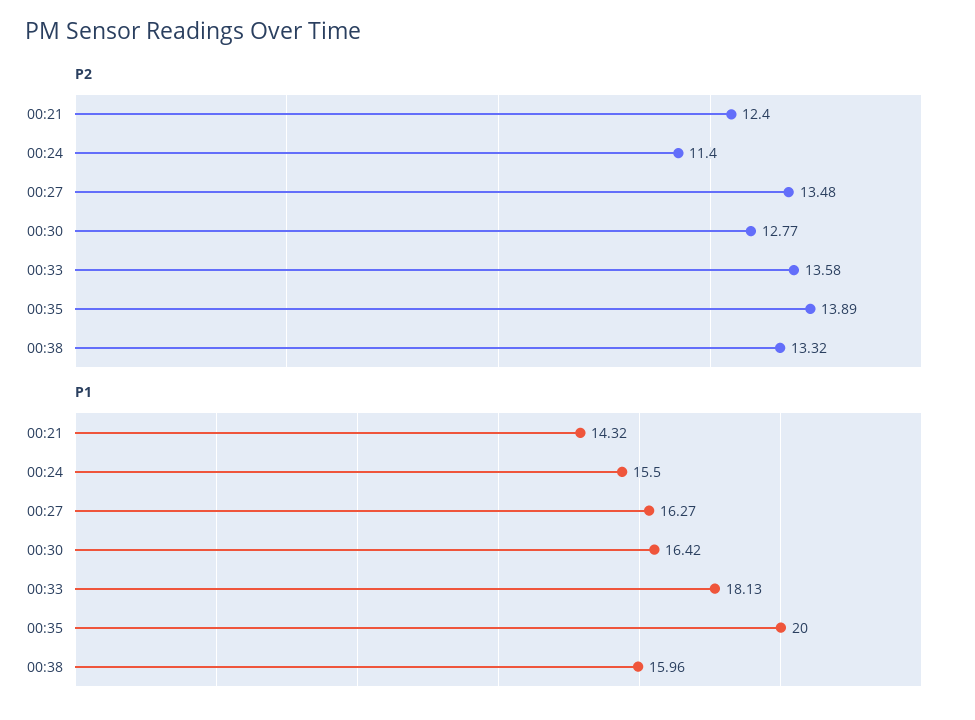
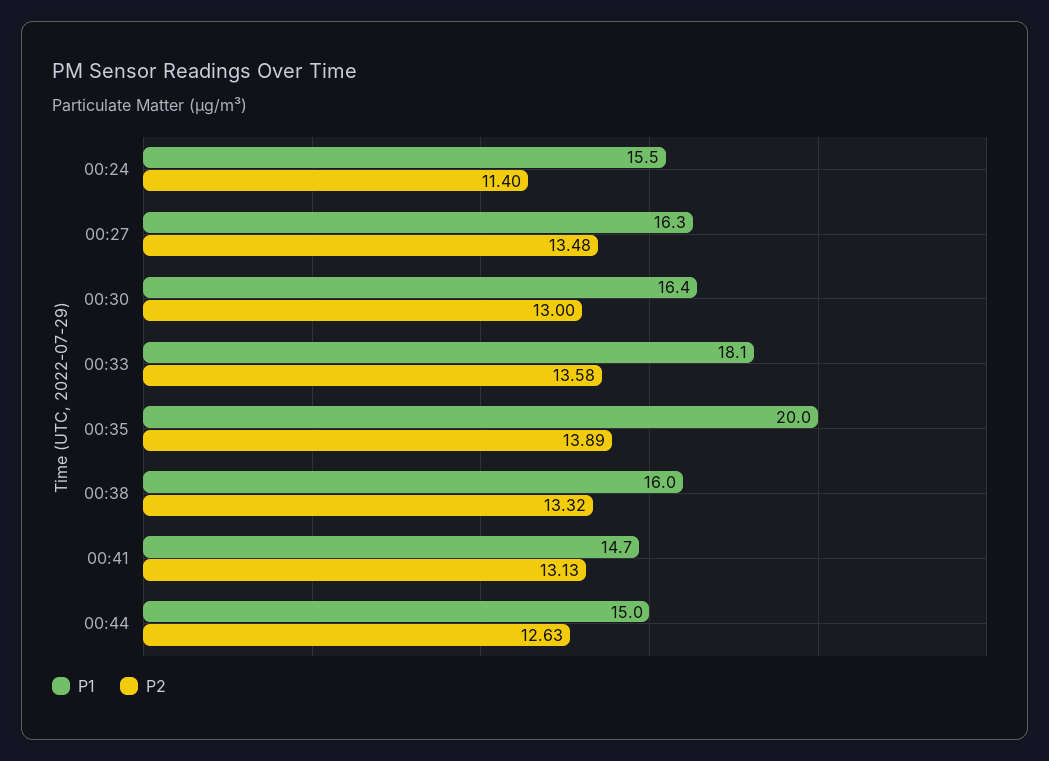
P2, 00:21: 12.4 -> none
P2, 00:30: 12.77 -> 13
P1, 00:21: 14.32 -> none
P1, 00:41: none -> 14.7
P2, 00:41: none -> 13.13
P1, 00:44: none -> 15
P2, 00:44: none -> 12.63

